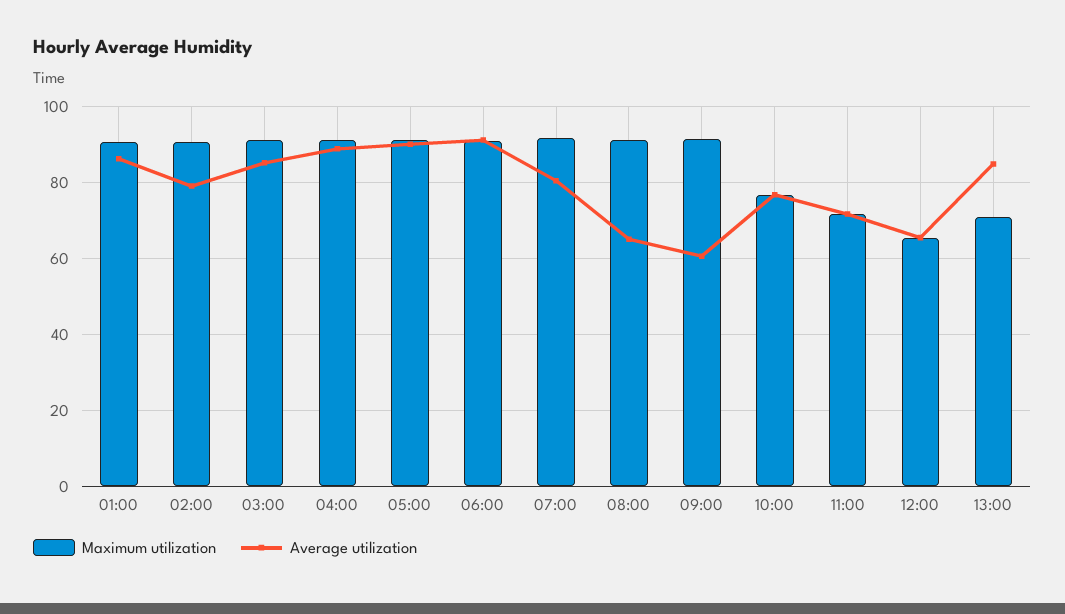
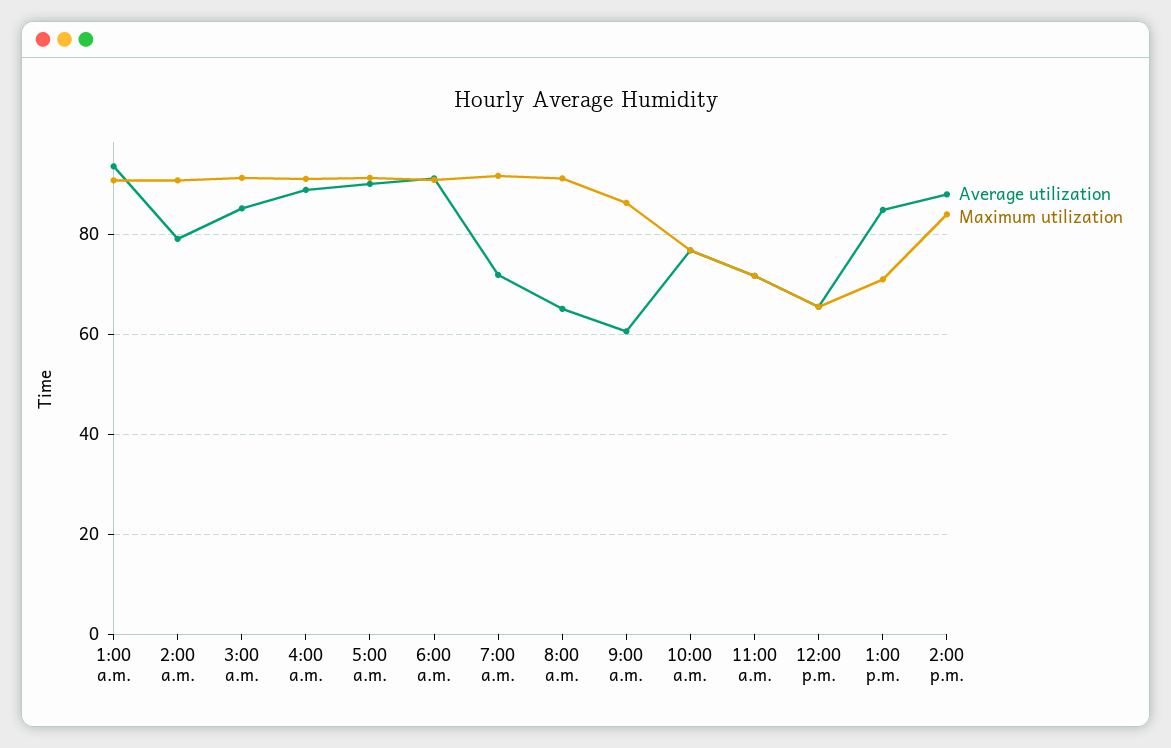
Average utilization, 01:00: 86 -> 94
Average utilization, 07:00: 80 -> 72
Maximum utilization, 09:00: 92 -> 86
Average utilization, 2:00 p.m.: none -> 88
Maximum utilization, 2:00 p.m.: none -> 84

